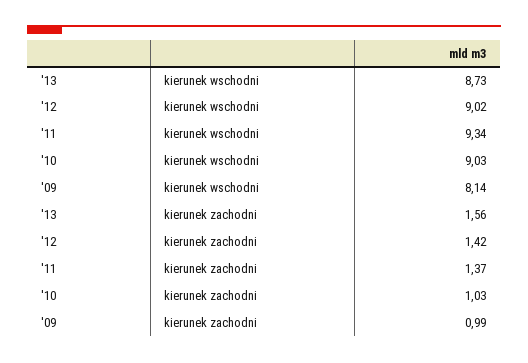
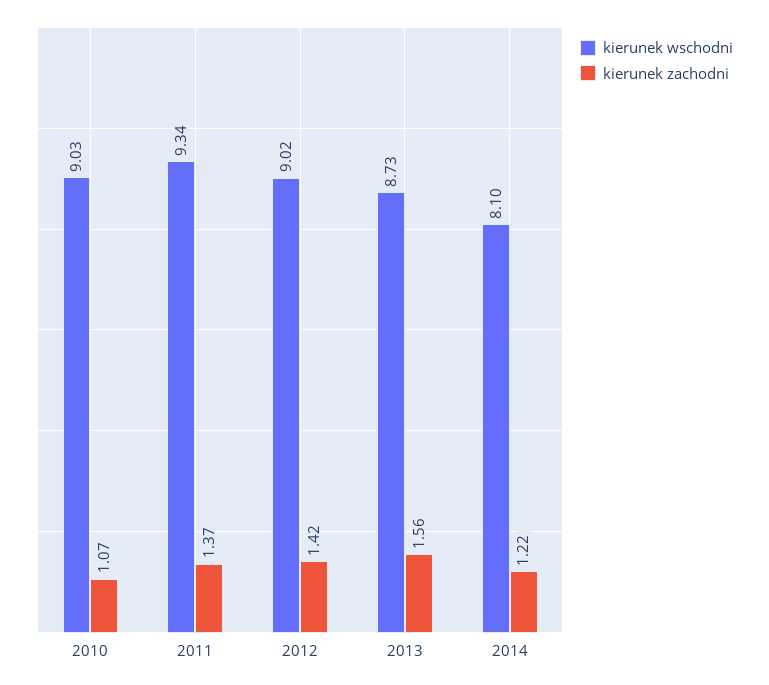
kierunek wschodni, '09: 8.14 -> none
kierunek zachodni, '10: 1.03 -> 1.07
kierunek zachodni, '09: 0.99 -> none
kierunek wschodni, 2014: none -> 8.1
kierunek zachodni, 2014: none -> 1.22

